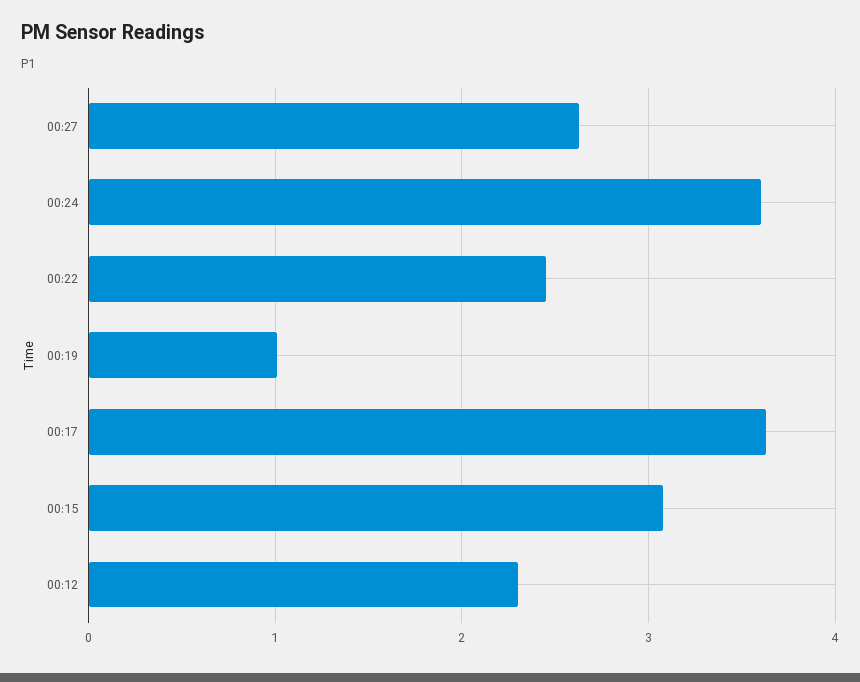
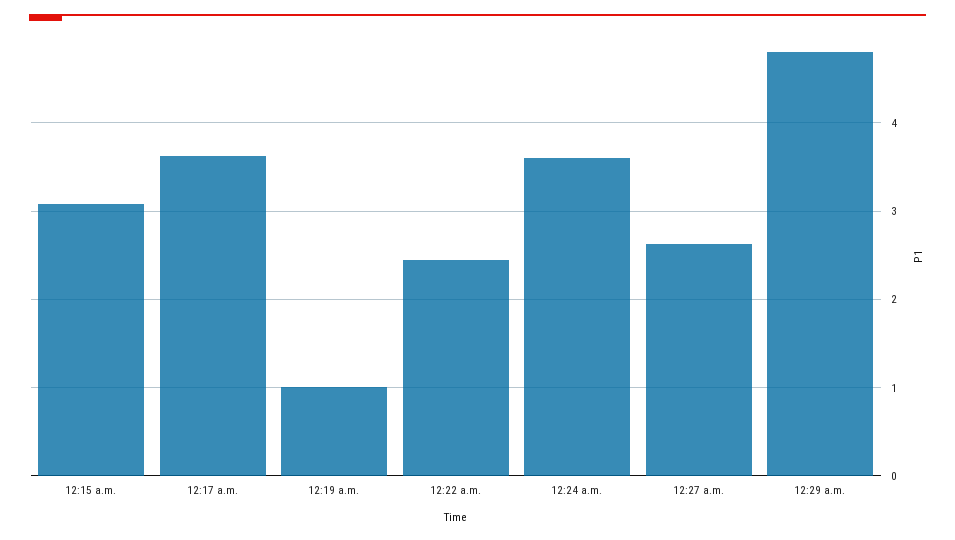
00:12: 2.3 -> none
12:29 a.m.: none -> 4.8

